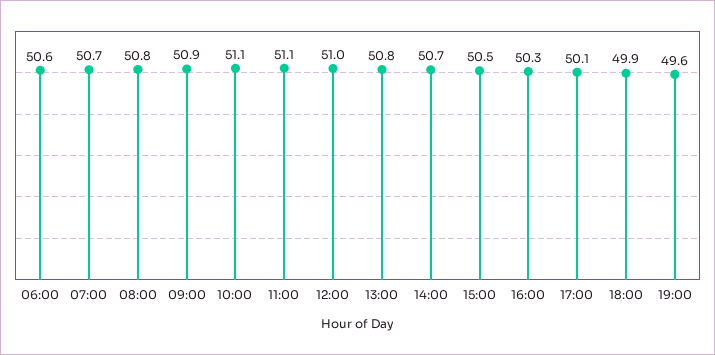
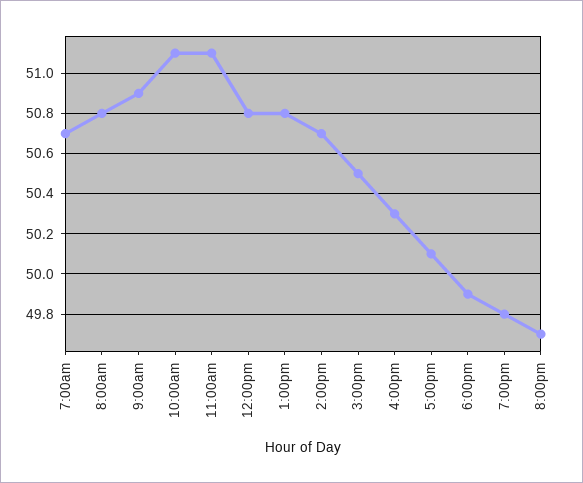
06:00: 50.6 -> none
12:00: 51 -> 50.8
19:00: 49.6 -> 49.8
8:00pm: none -> 49.7

